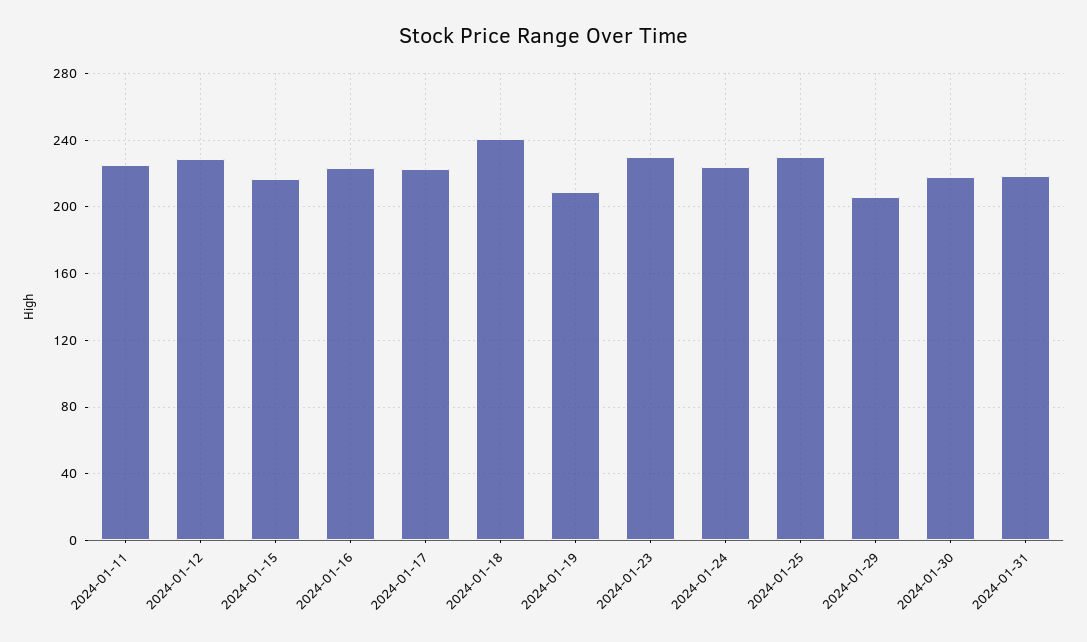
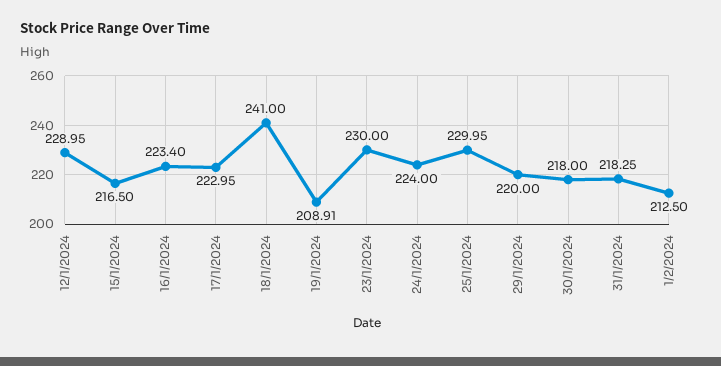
2024-01-11: 225 -> none
2024-01-29: 205 -> 220
1/2/2024: none -> 212.5

